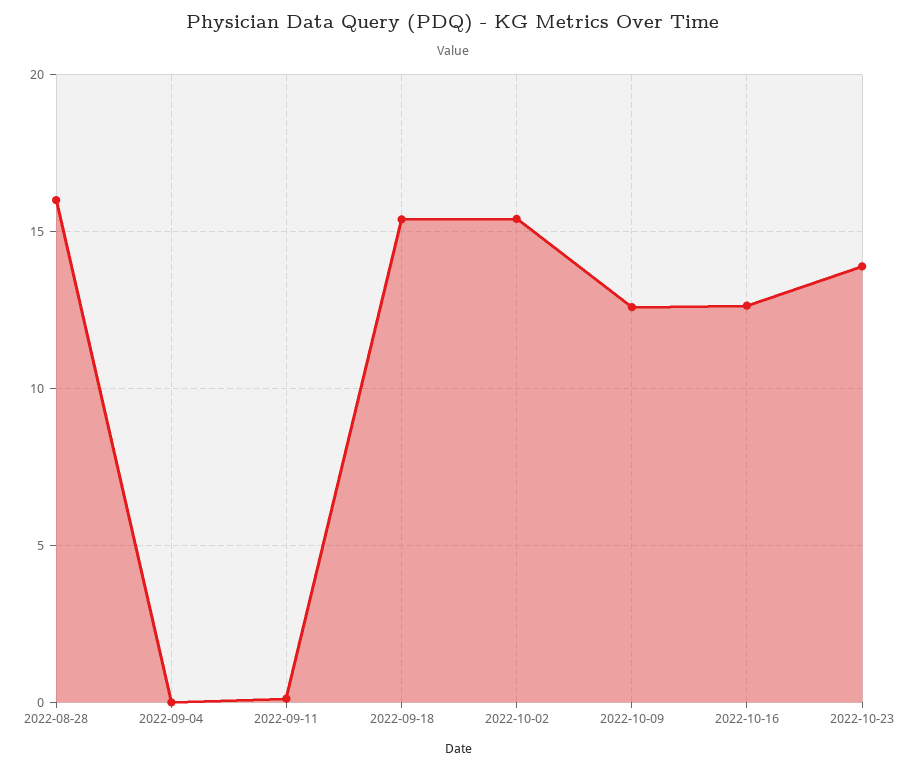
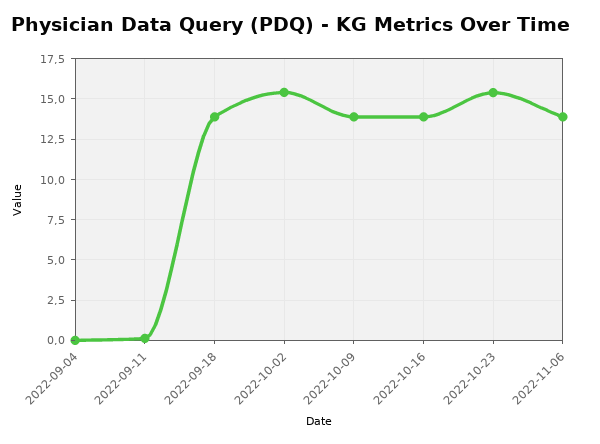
2022-08-28: 16 -> none
2022-09-18: 15.5 -> 14
2022-10-09: 12.5 -> 14
2022-10-16: 12.5 -> 14
2022-10-23: 14 -> 15.5
2022-11-06: none -> 14

